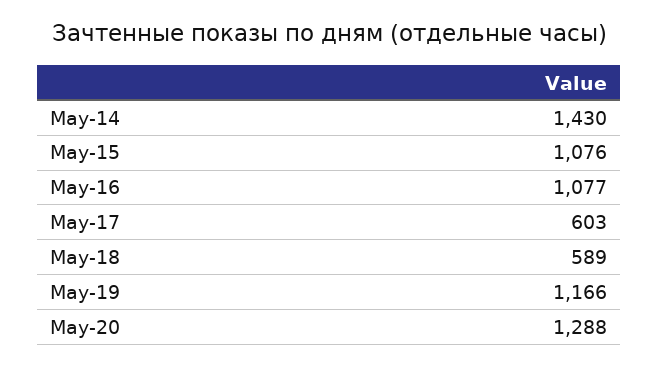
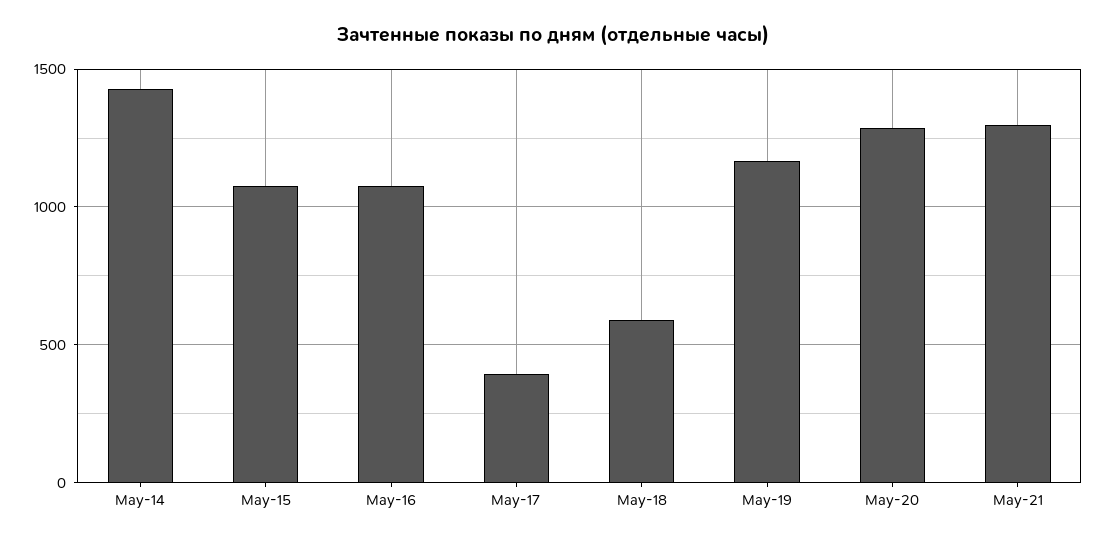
May-17: 603 -> 400
May-21: none -> 1300

